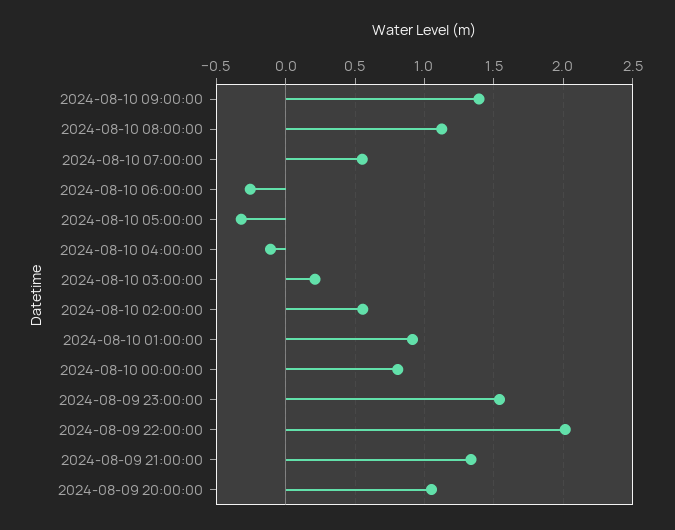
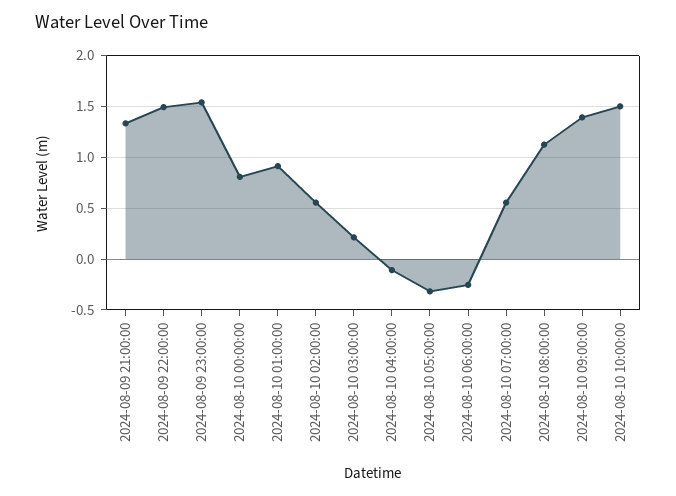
2024-08-09 22:00:00: 2 -> 1.5
2024-08-09 20:00:00: 1.05 -> none
2024-08-10 10:00:00: none -> 1.5

